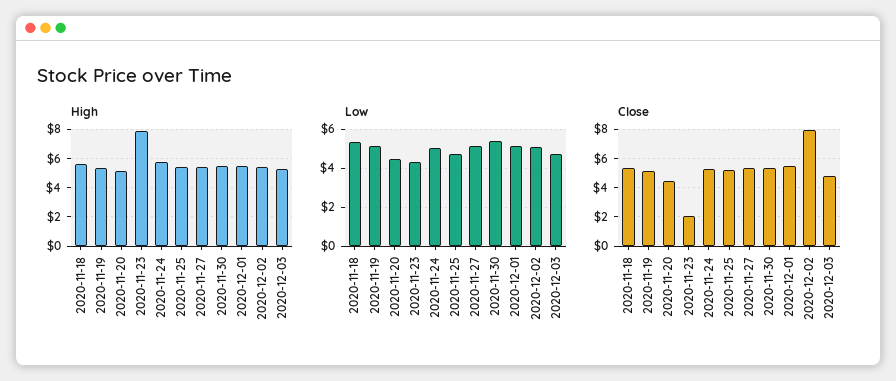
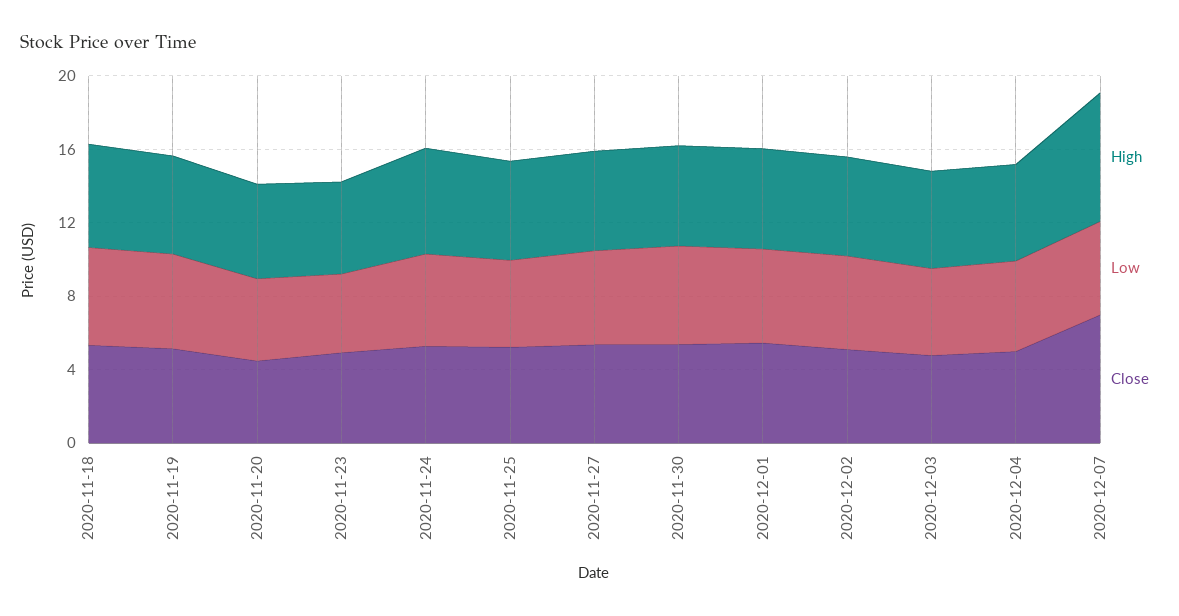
High, 2020-11-23: 8 -> 5
Close, 2020-11-23: 2 -> 5
Close, 2020-12-02: 8 -> 5
High, 2020-12-04: none -> 5
Low, 2020-12-04: none -> 5
Close, 2020-12-04: none -> 5
High, 2020-12-07: none -> 7
Low, 2020-12-07: none -> 5
Close, 2020-12-07: none -> 7

